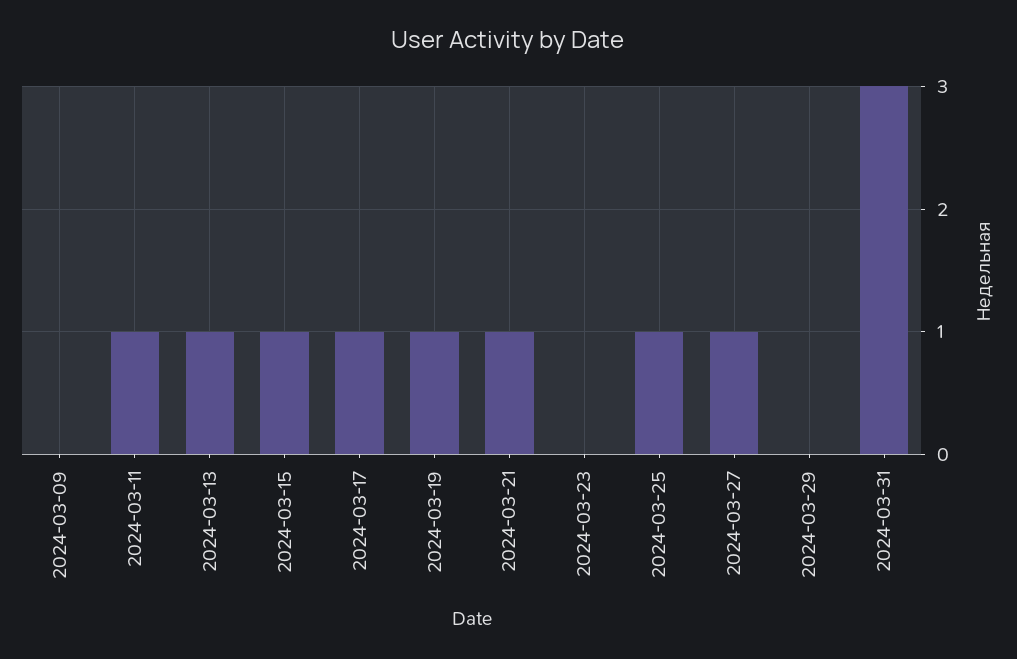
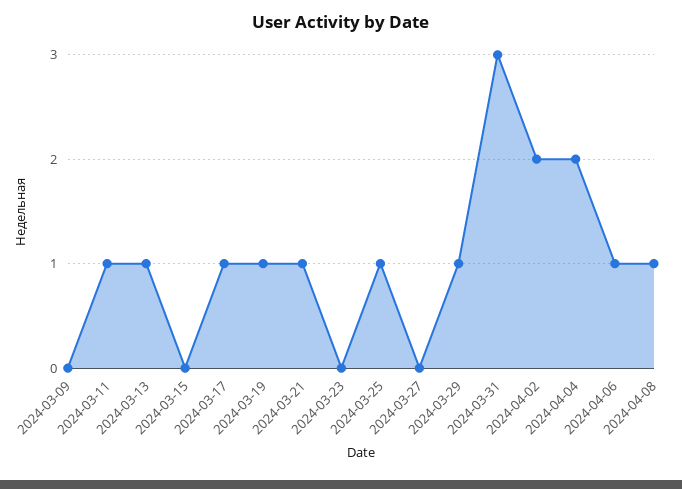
2024-03-15: 1 -> 0
2024-03-27: 1 -> 0
2024-03-29: 0 -> 1
2024-04-02: none -> 2
2024-04-04: none -> 2
2024-04-06: none -> 1
2024-04-08: none -> 1

